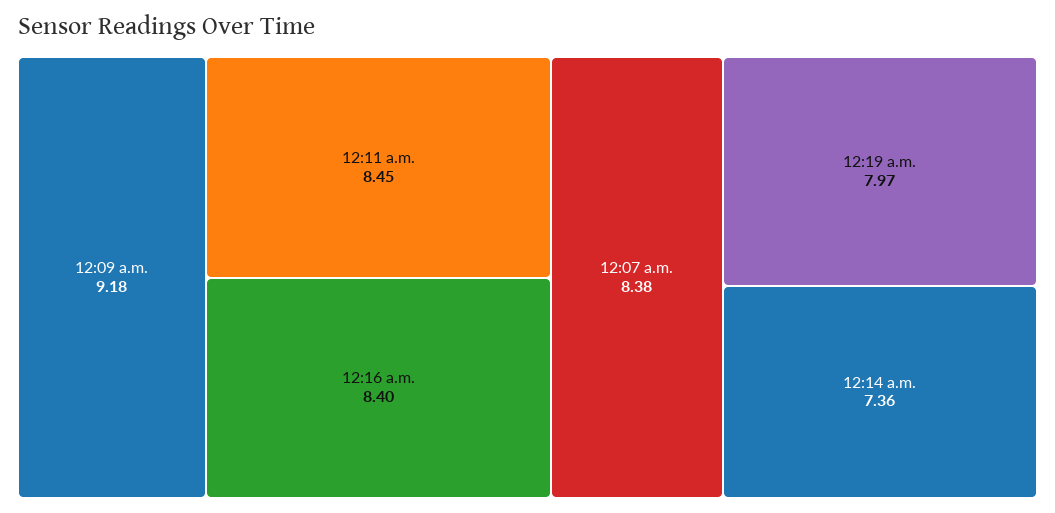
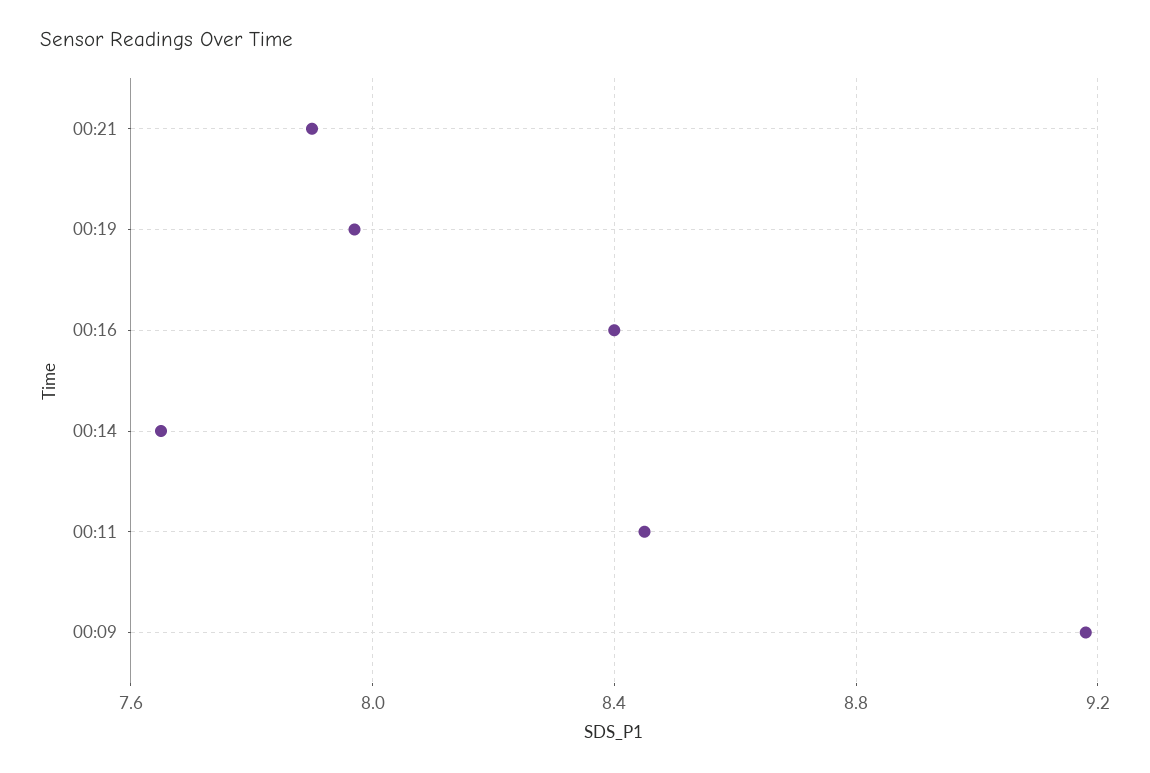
12:07 a.m.: 8.38 -> none
12:14 a.m.: 7.36 -> 7.65
00:21: none -> 7.9

